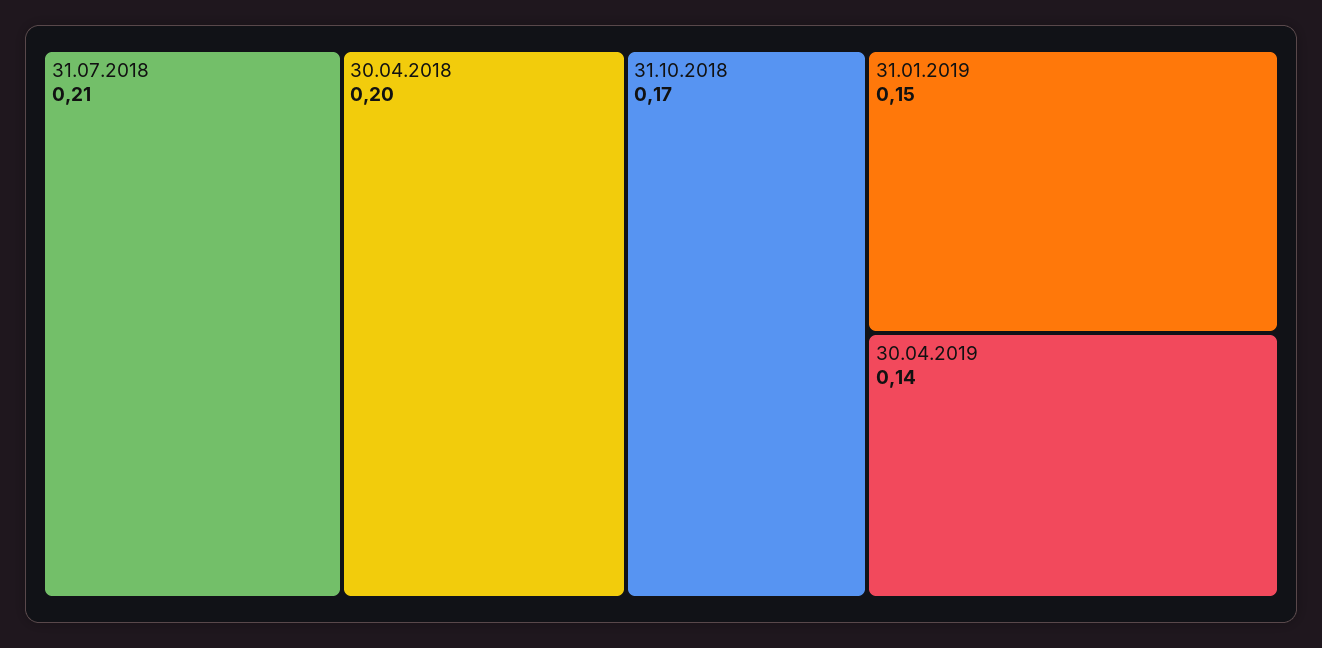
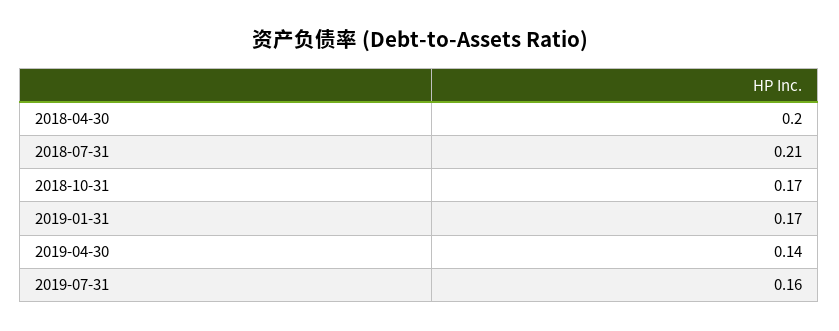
31.01.2019: 0.15 -> 0.17
2019-07-31: none -> 0.16

